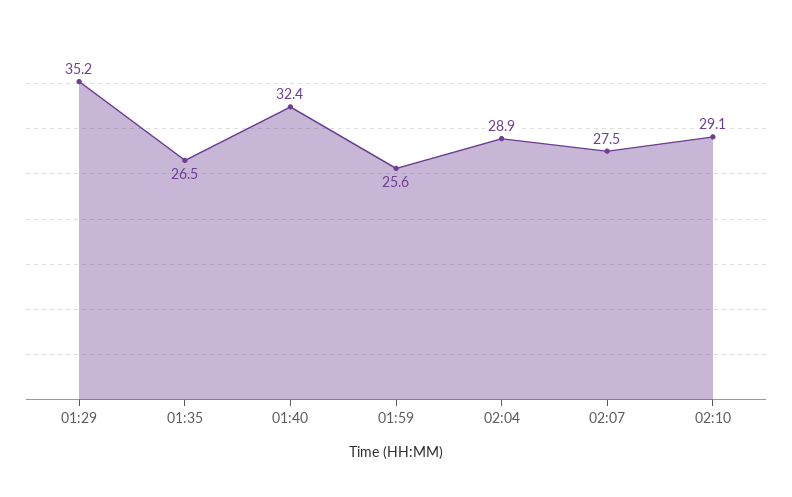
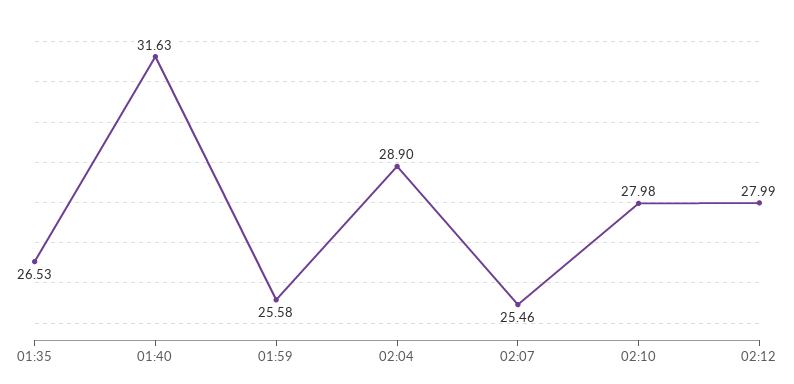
01:29: 35.2 -> none
01:40: 32.4 -> 31.63
02:07: 27.5 -> 25.46
02:10: 29.1 -> 27.98
02:12: none -> 27.99

